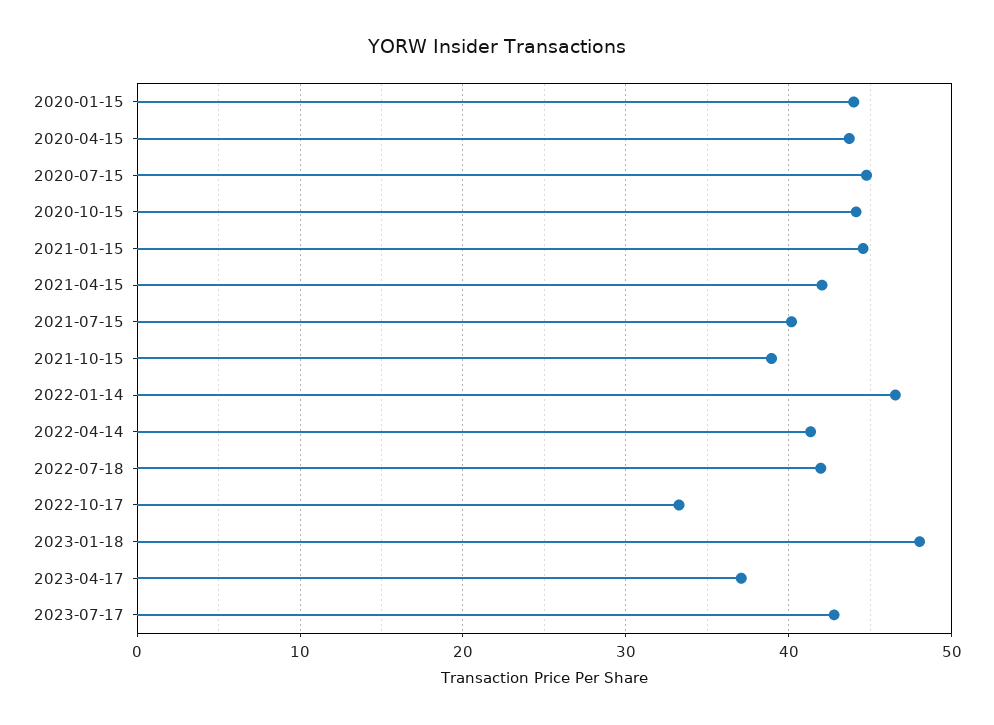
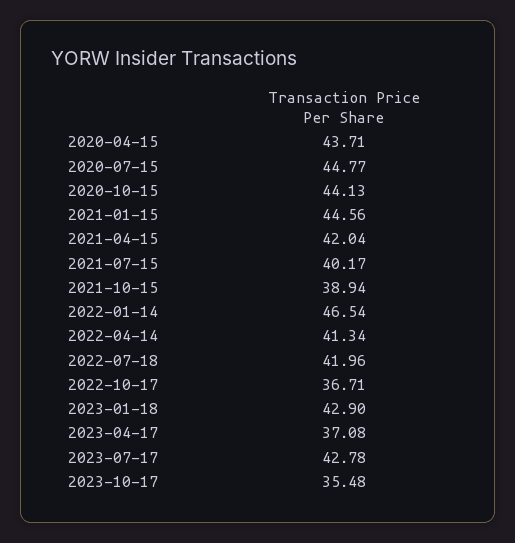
2020-01-15: 44 -> none
2022-10-17: 33 -> 36.71
2023-01-18: 48 -> 42.9
2023-10-17: none -> 35.48

